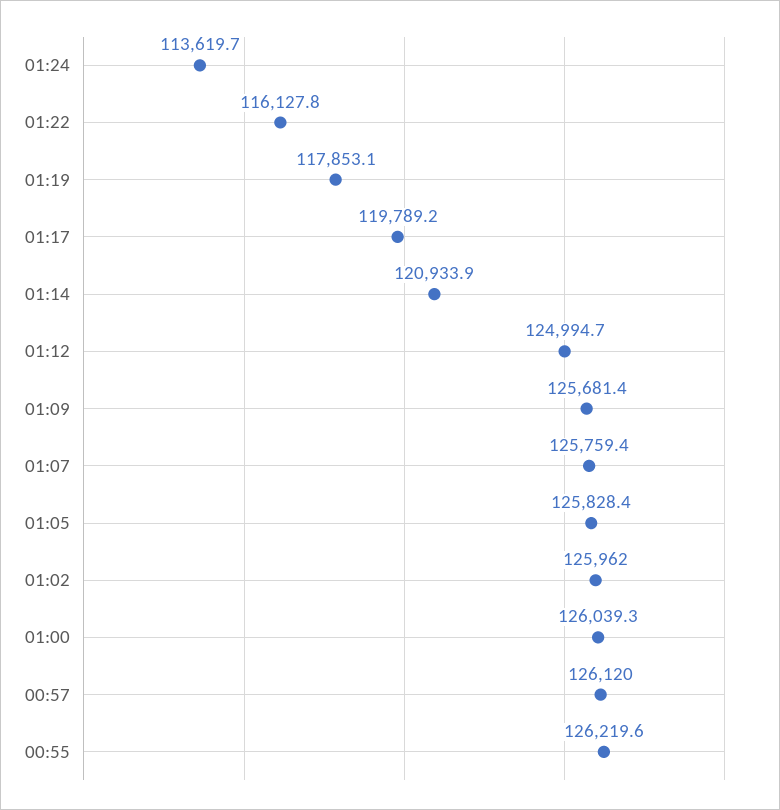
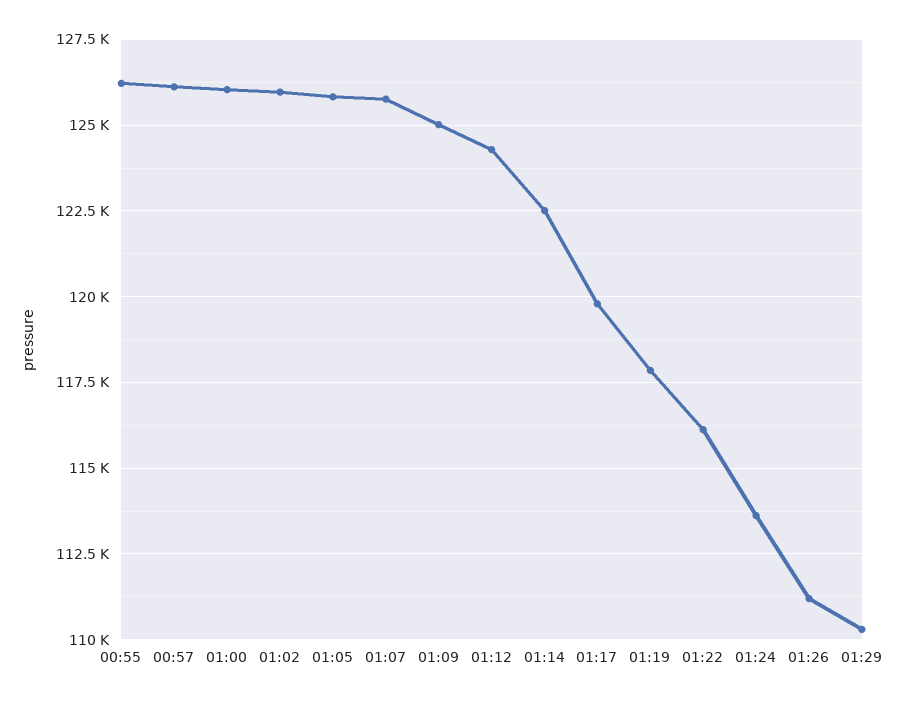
01:14: 120933.9 -> 122500
01:12: 124994.7 -> 124250
01:09: 125681.4 -> 125000
01:26: none -> 111250
01:29: none -> 110250

